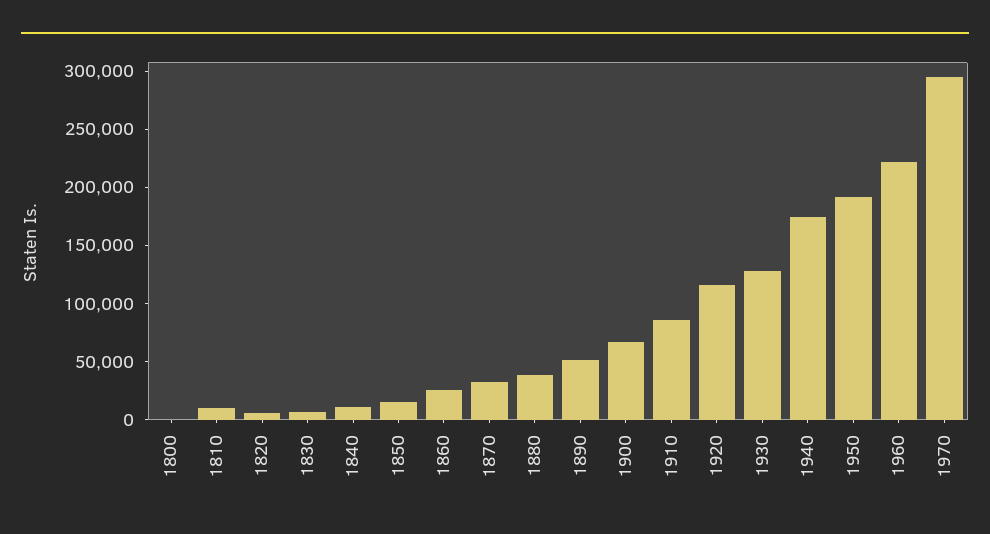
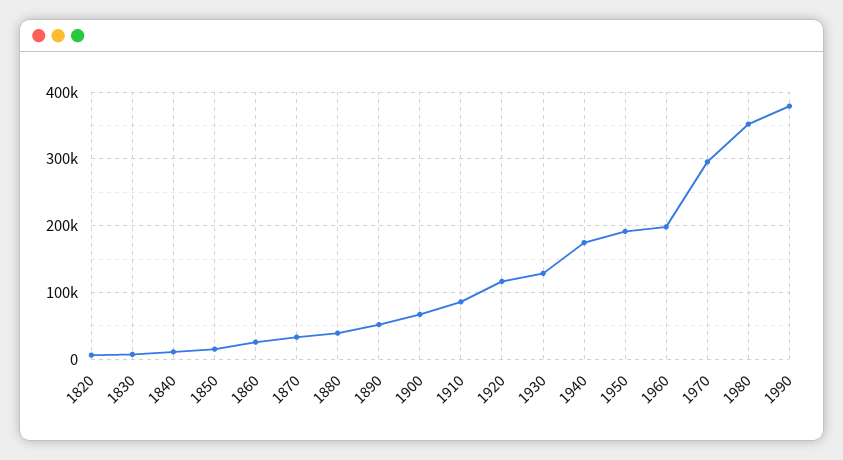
1800: 0 -> none
1810: 10000 -> none
1960: 220000 -> 200000
1980: none -> 350000
1990: none -> 380000

